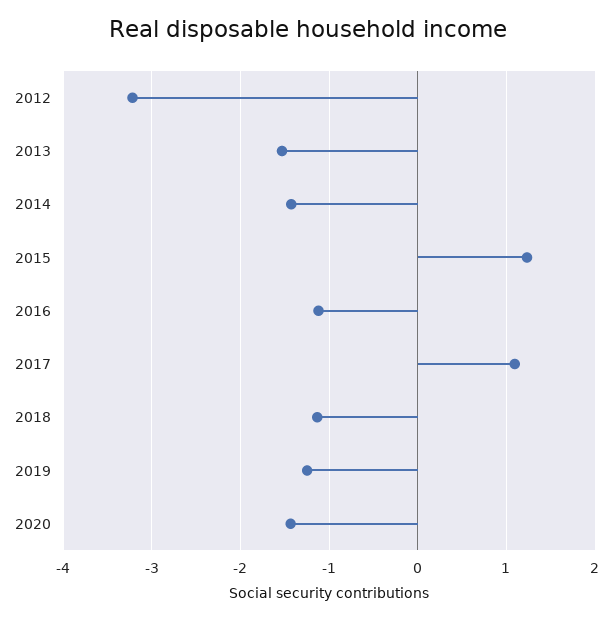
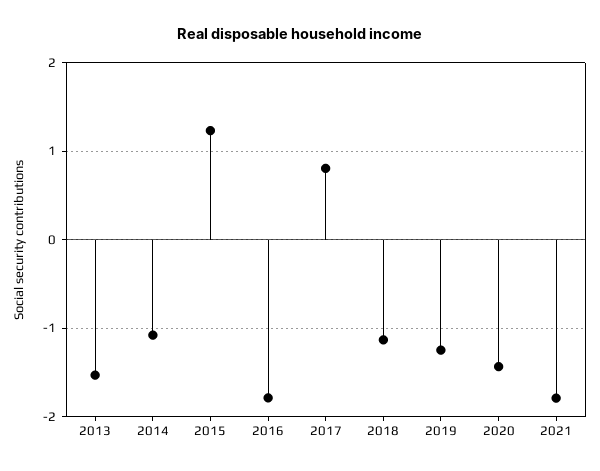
2012: -3.2 -> none
2014: -1.4 -> -1.1
2016: -1.1 -> -1.8
2017: 1.1 -> 0.8
2021: none -> -1.8

